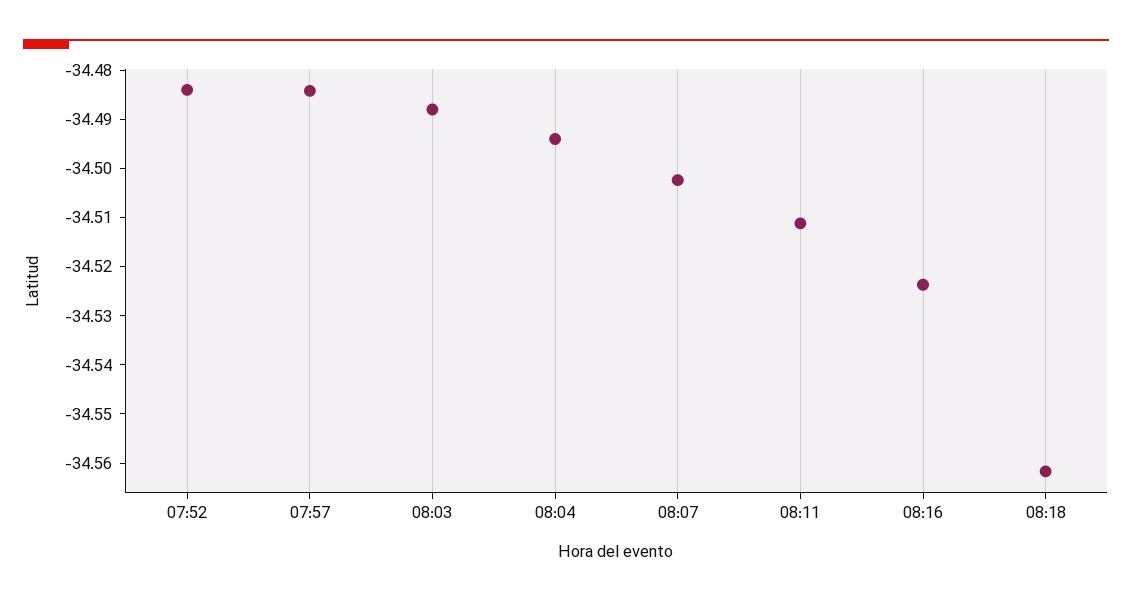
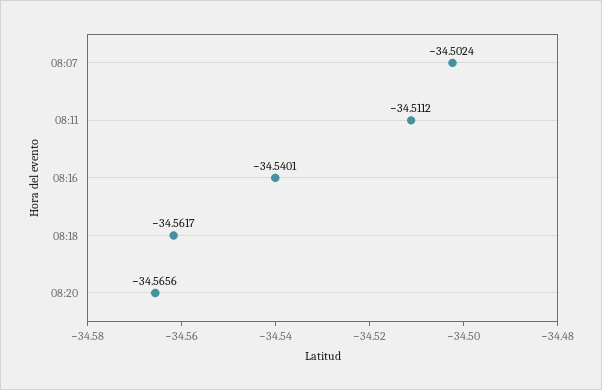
07:52: -34.484 -> none
07:57: -34.484 -> none
08:03: -34.488 -> none
08:04: -34.494 -> none
08:16: -34.524 -> -34.5401
08:20: none -> -34.5656

